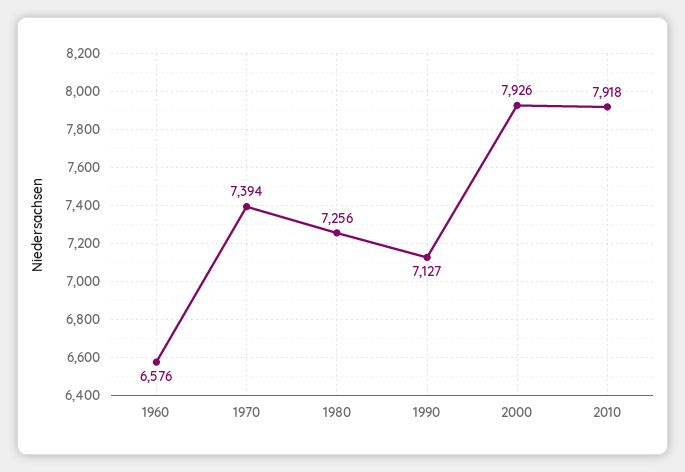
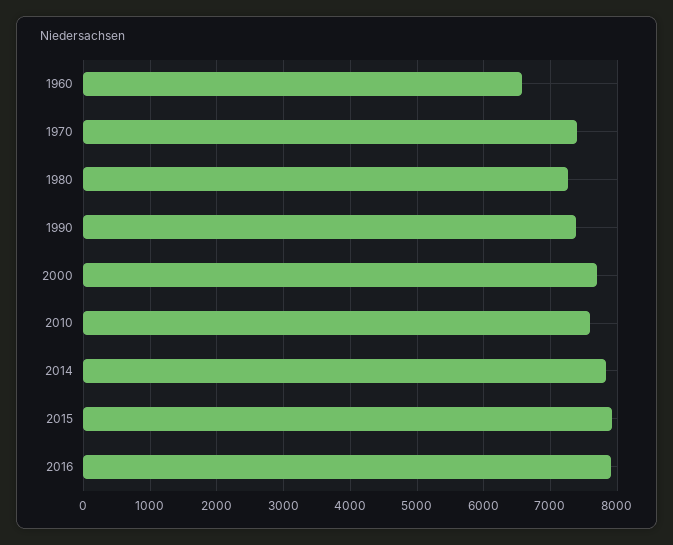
1990: 7127 -> 7400
2000: 7926 -> 7700
2010: 7918 -> 7600
2014: none -> 7800
2015: none -> 7900
2016: none -> 7900

